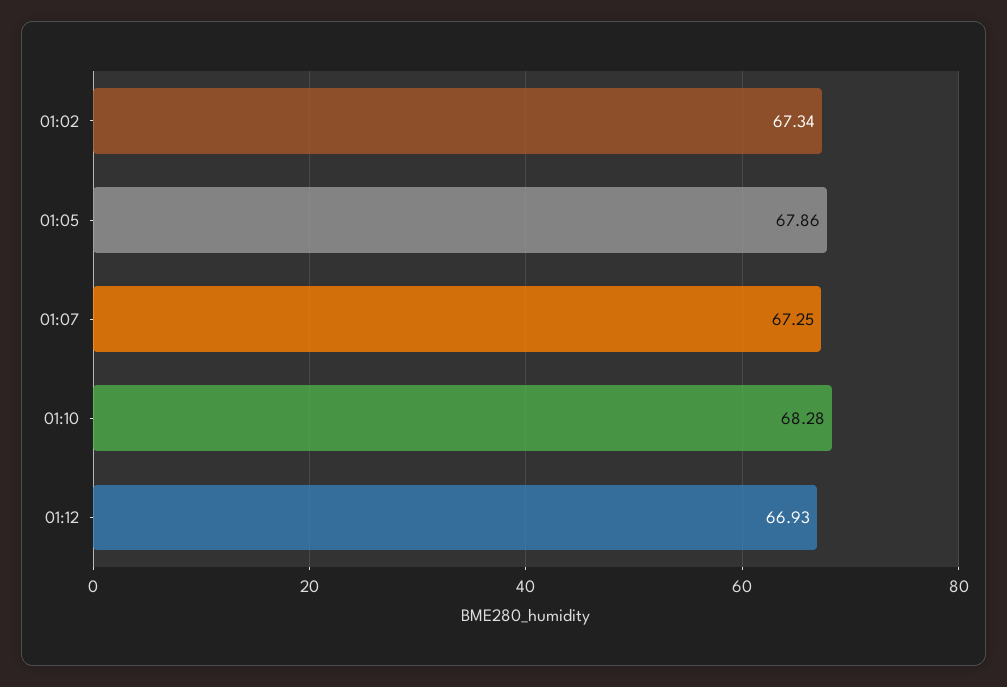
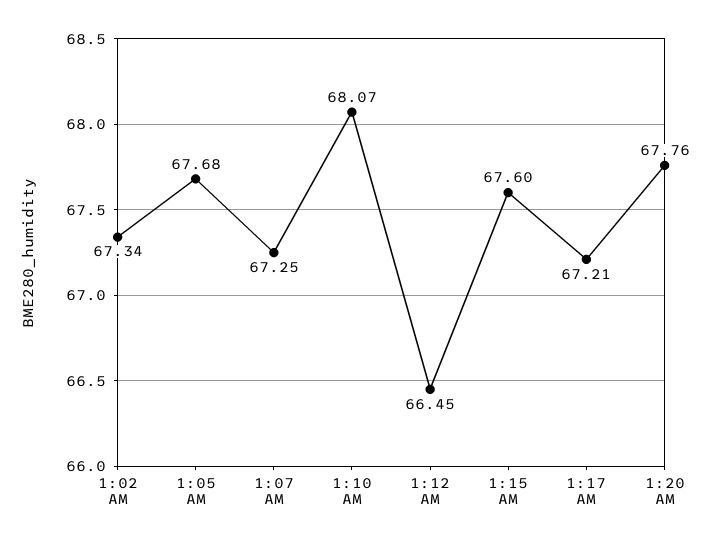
01:05: 67.86 -> 67.68
01:10: 68.28 -> 68.07
01:12: 66.93 -> 66.45
1:15 AM: none -> 67.6
1:17 AM: none -> 67.21
1:20 AM: none -> 67.76

